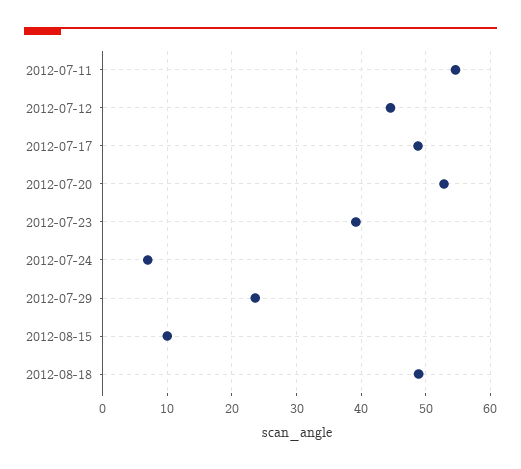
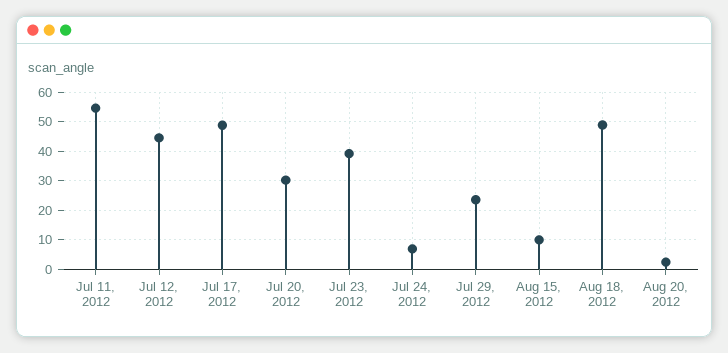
2012-07-20: 53 -> 30
Aug 20, 2012: none -> 2.5

